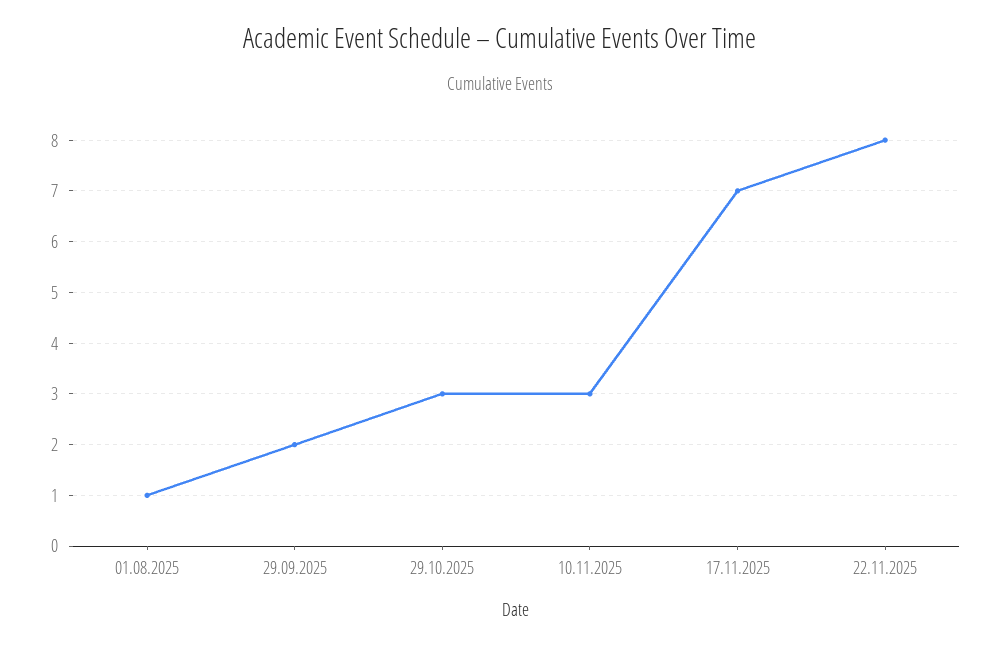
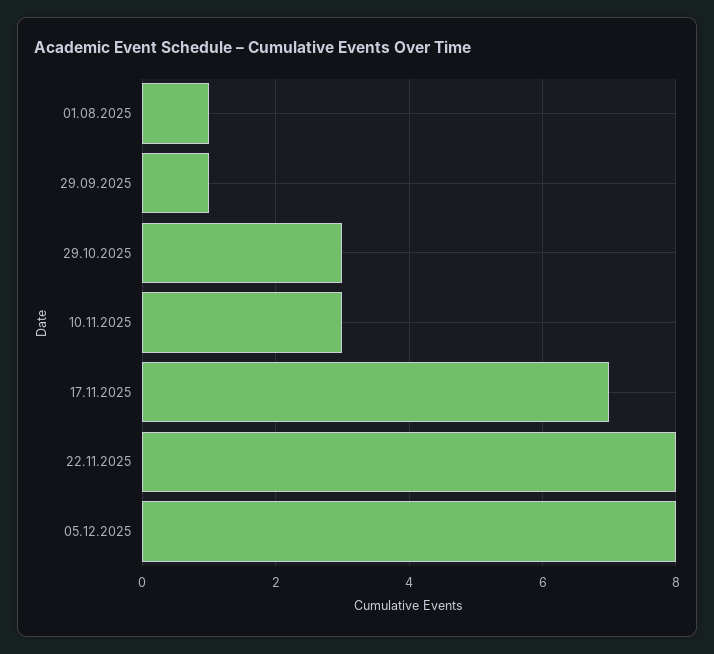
29.09.2025: 2 -> 1
05.12.2025: none -> 8

